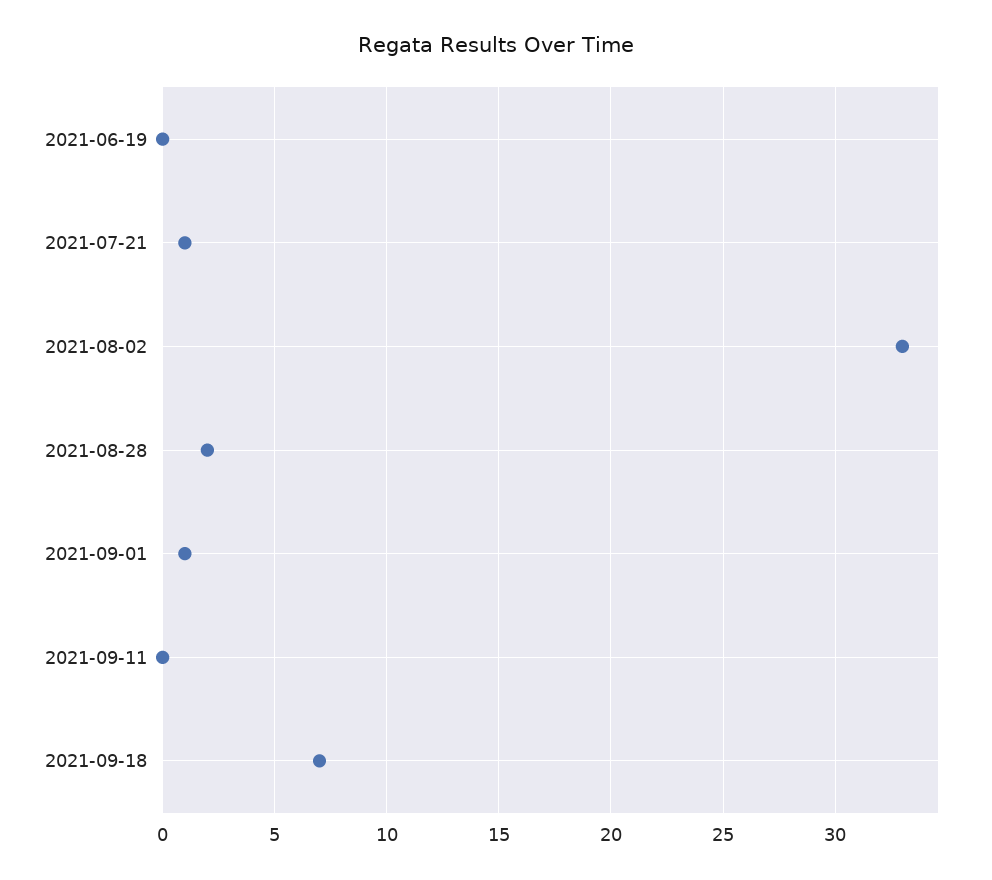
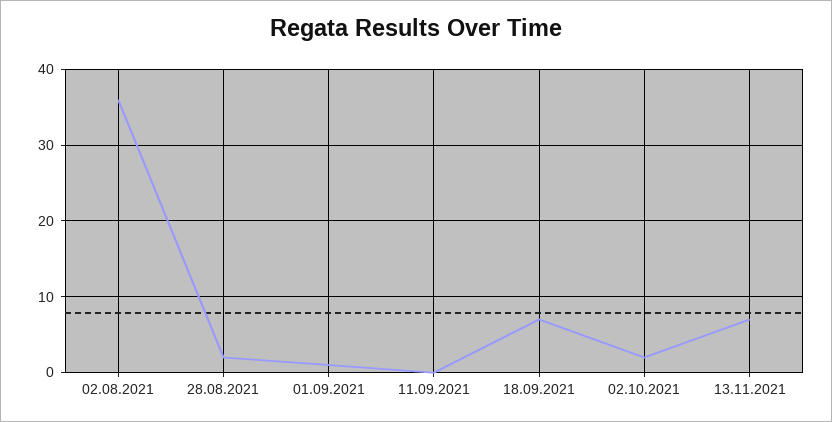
2021-06-19: 0 -> none
2021-07-21: 1 -> none
2021-08-02: 33 -> 36
02.10.2021: none -> 2
13.11.2021: none -> 7

